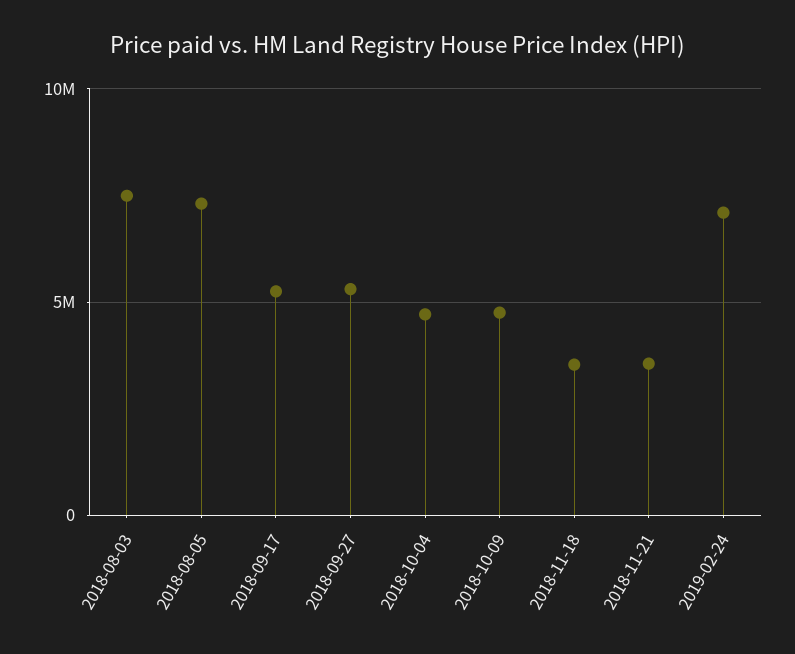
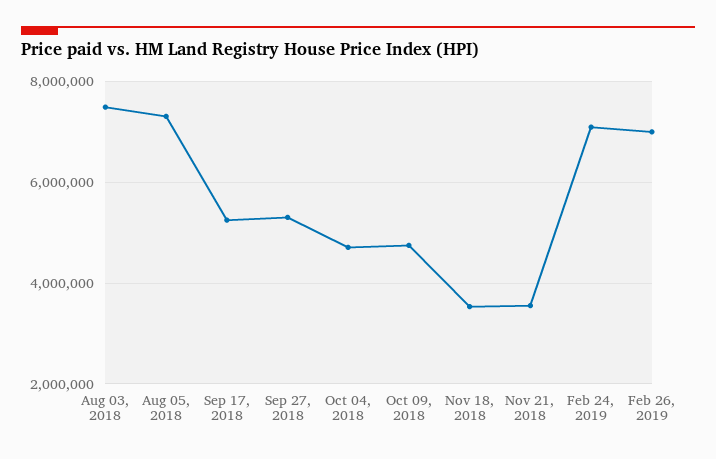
Feb 26, 2019: none -> 7000000

